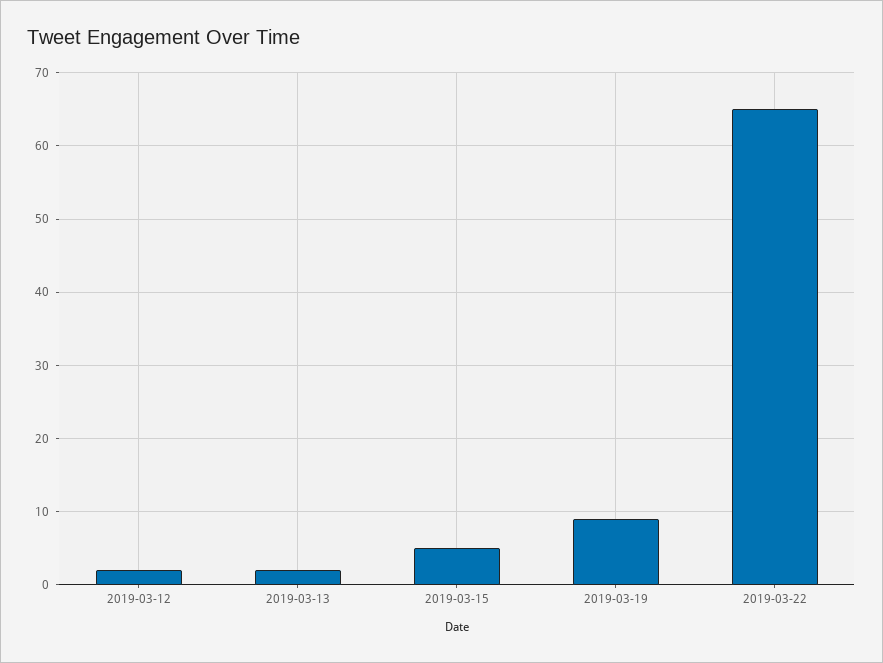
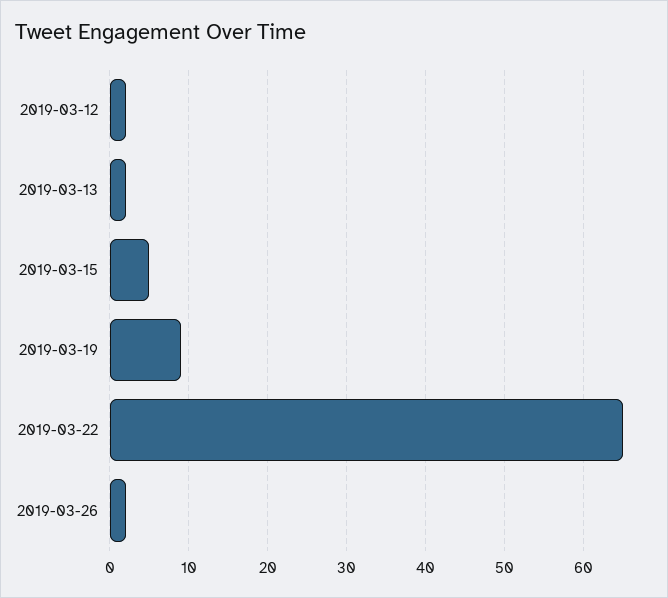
2019-03-26: none -> 2

